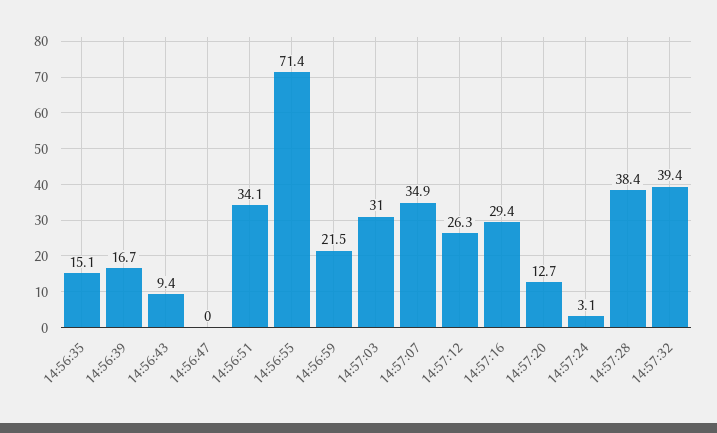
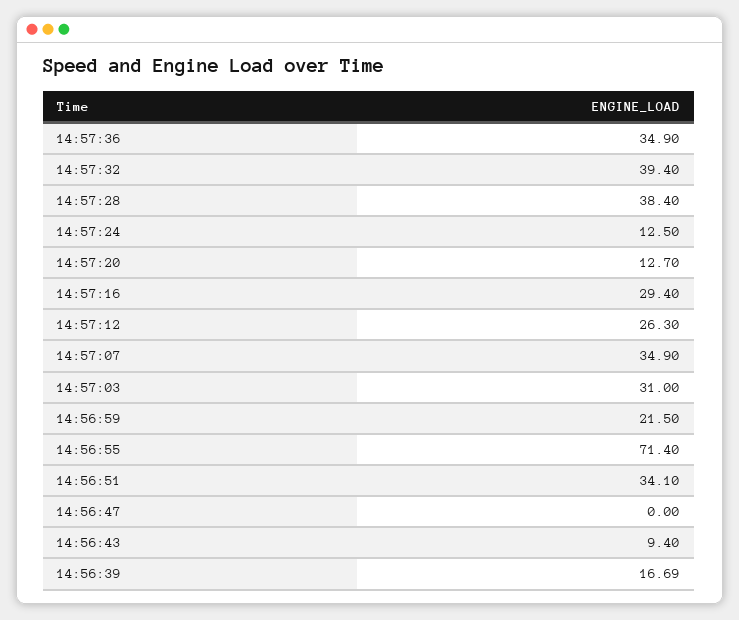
14:56:35: 15.1 -> none
14:57:24: 3.1 -> 12.5
14:57:36: none -> 34.9

